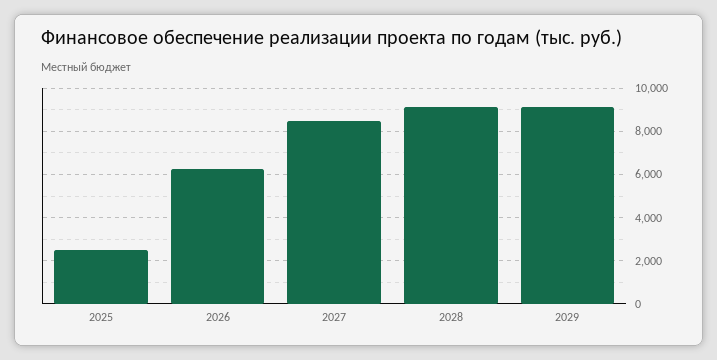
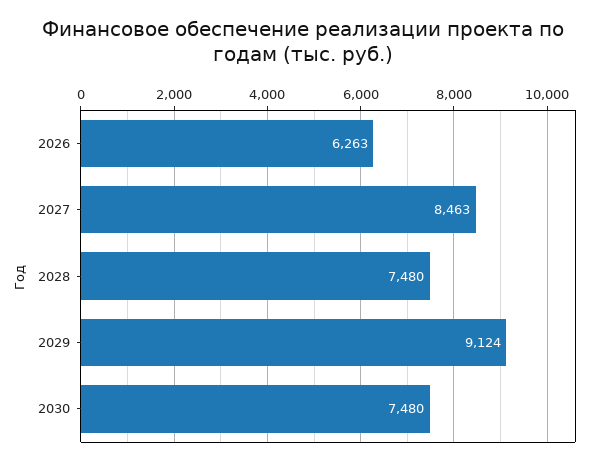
2025: 2500 -> none
2028: 9000 -> 7480
2030: none -> 7480

